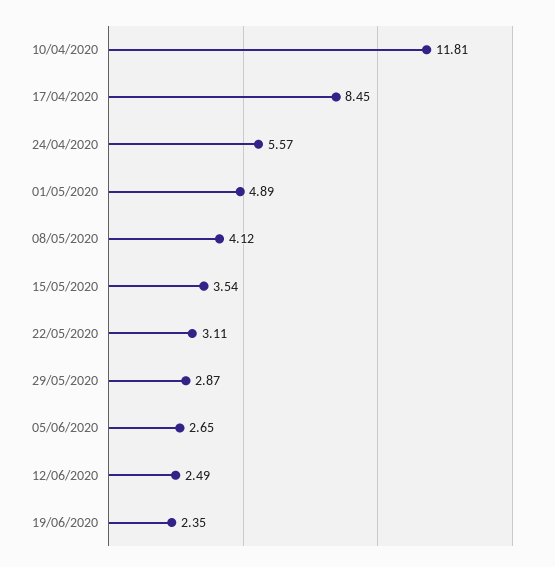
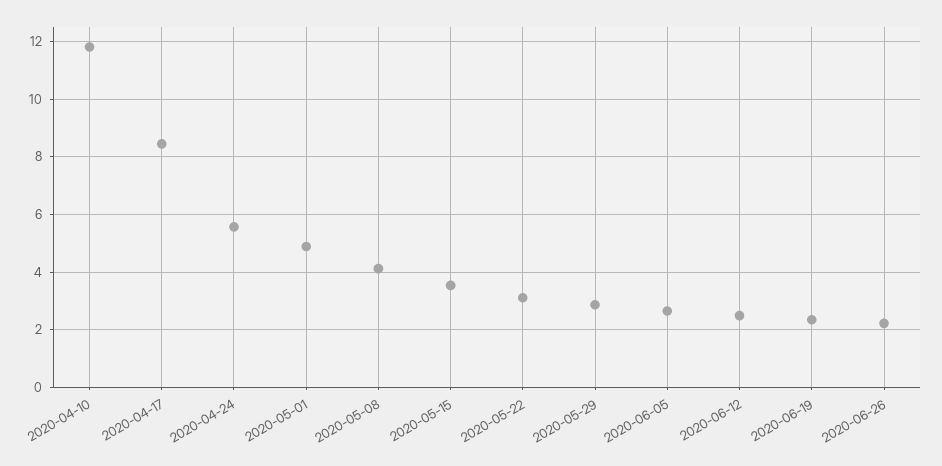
2020-06-26: none -> 2.25

